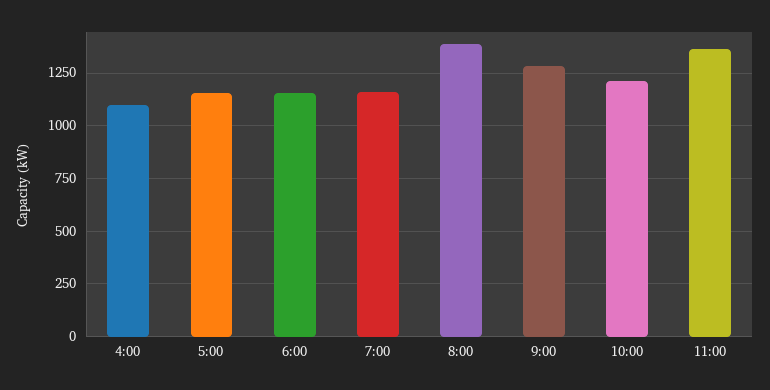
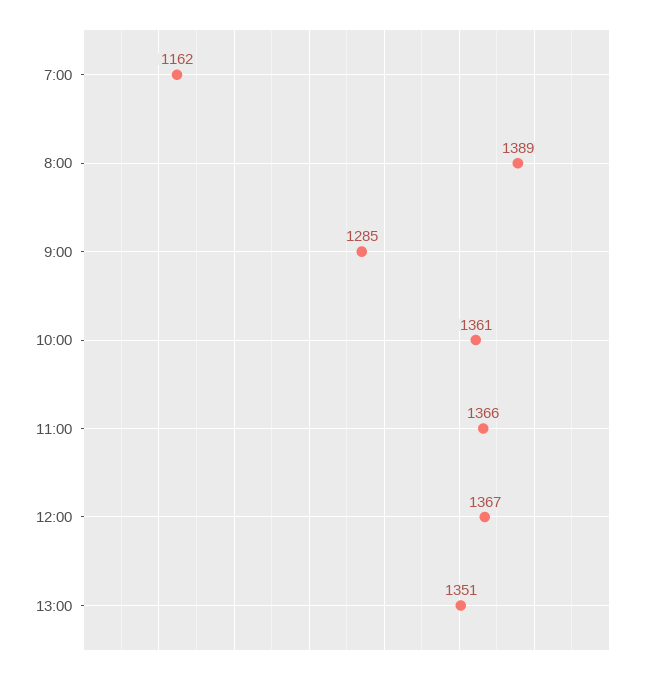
4:00: 1100 -> none
5:00: 1150 -> none
6:00: 1150 -> none
10:00: 1200 -> 1361
12:00: none -> 1367
13:00: none -> 1351

